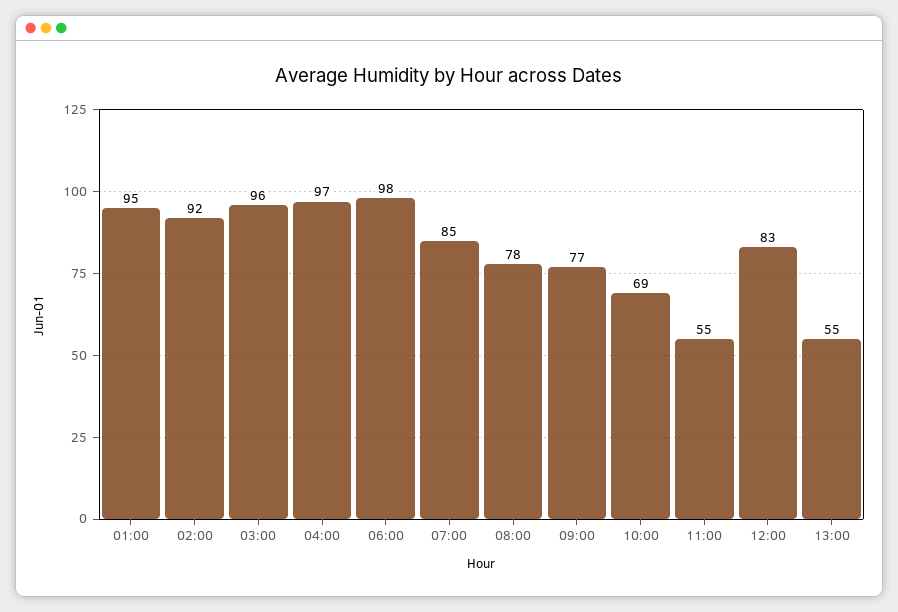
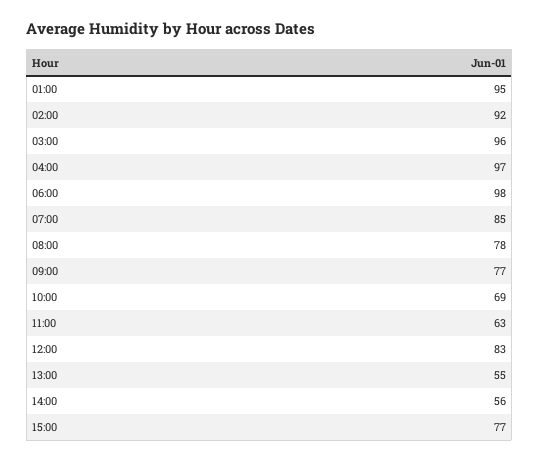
11:00: 55 -> 63
14:00: none -> 56
15:00: none -> 77

